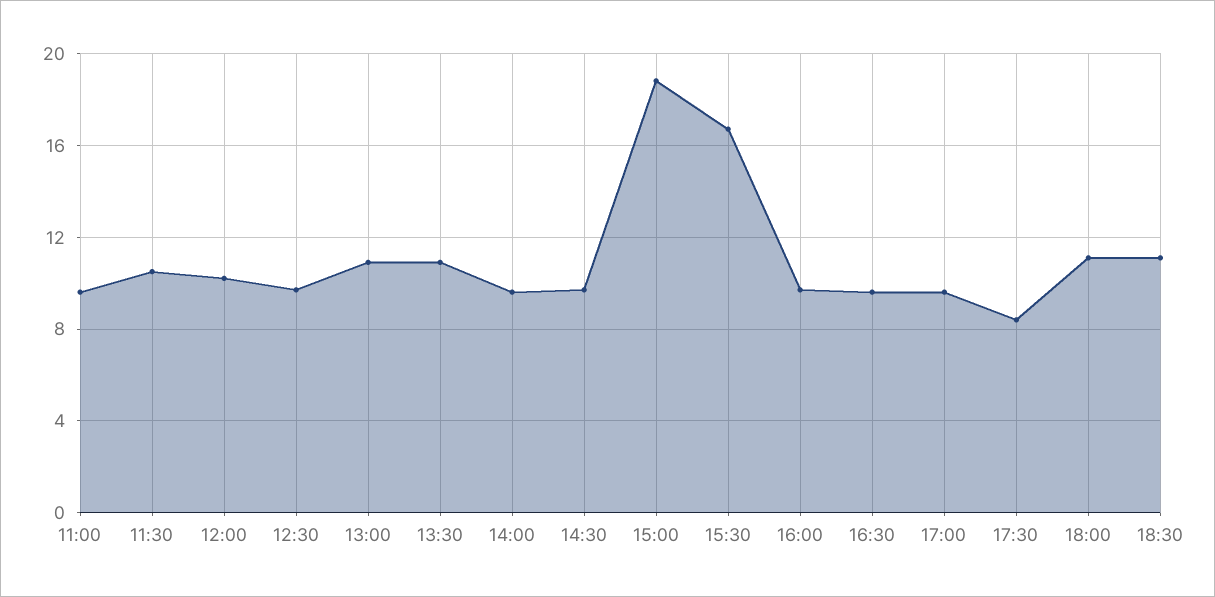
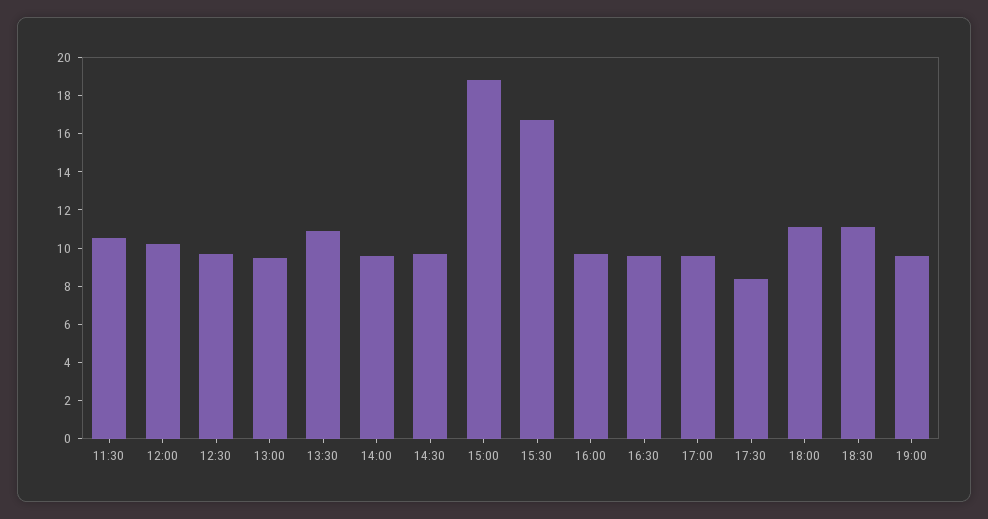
11:00: 9.5 -> none
13:00: 11 -> 9.5
19:00: none -> 9.5

